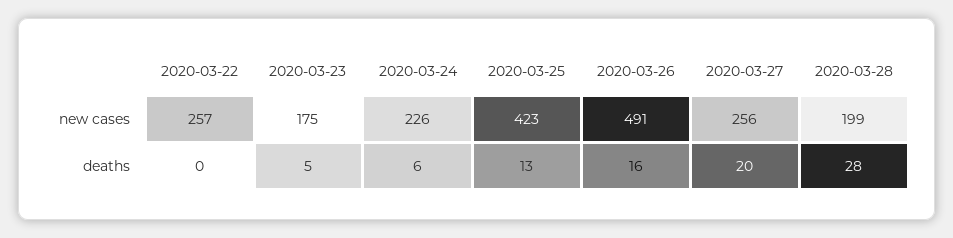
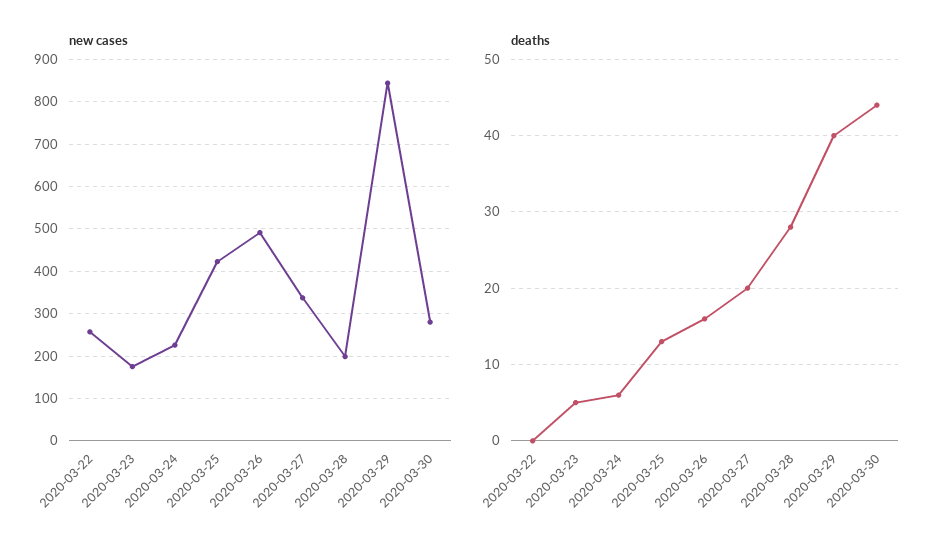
new cases, 2020-03-27: 256 -> 340
new cases, 2020-03-29: none -> 840
new cases, 2020-03-30: none -> 280
deaths, 2020-03-29: none -> 40
deaths, 2020-03-30: none -> 44

